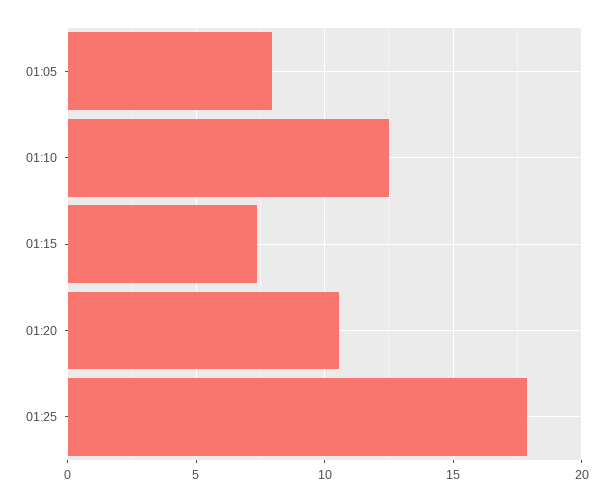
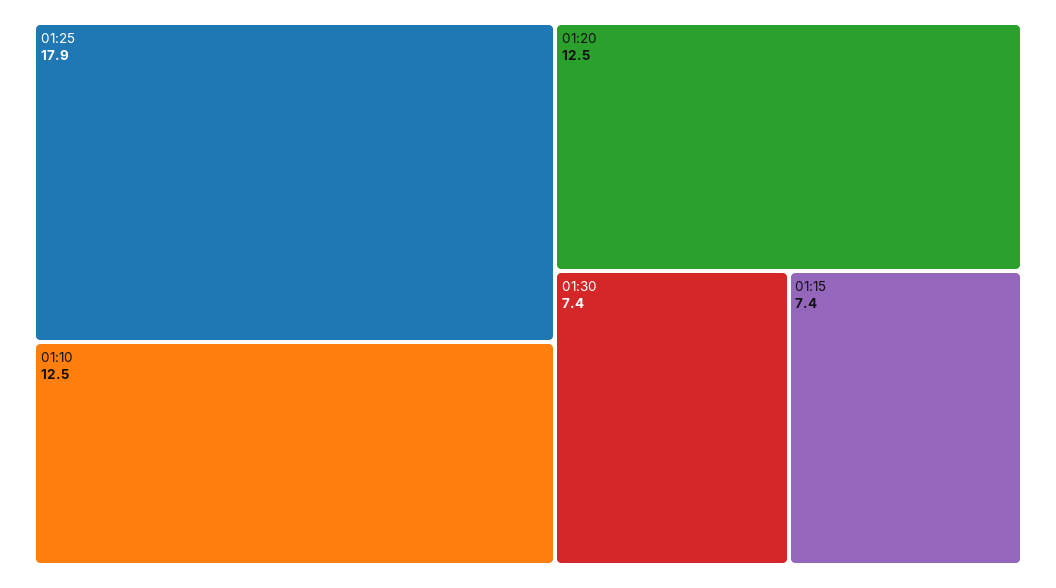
01:05: 8 -> none
01:20: 10.5 -> 12.5
01:30: none -> 7.4

